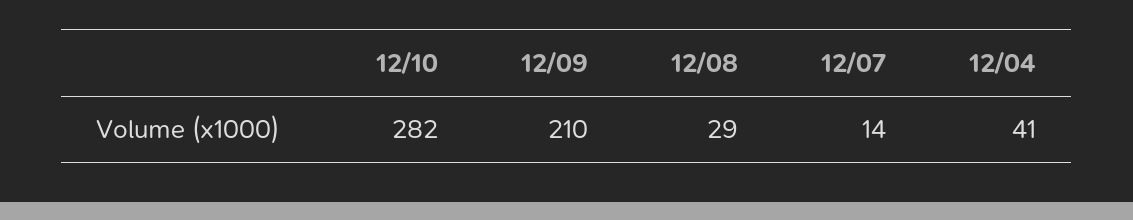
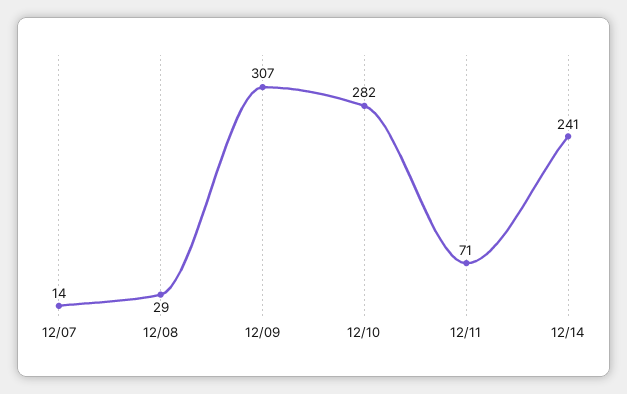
12/09: 210 -> 307
12/04: 41 -> none
12/11: none -> 71
12/14: none -> 241

